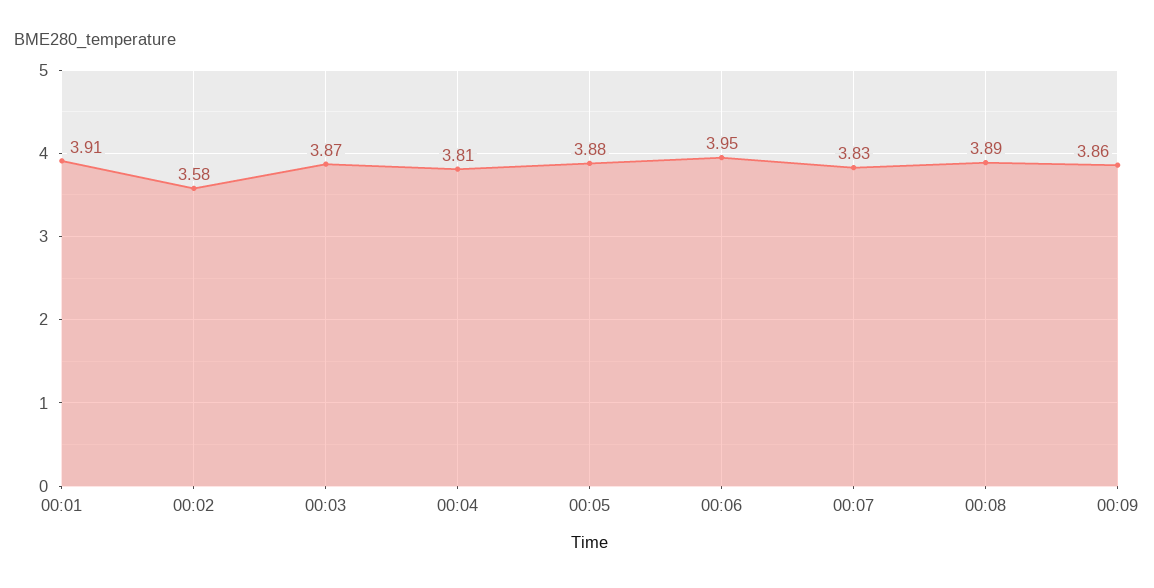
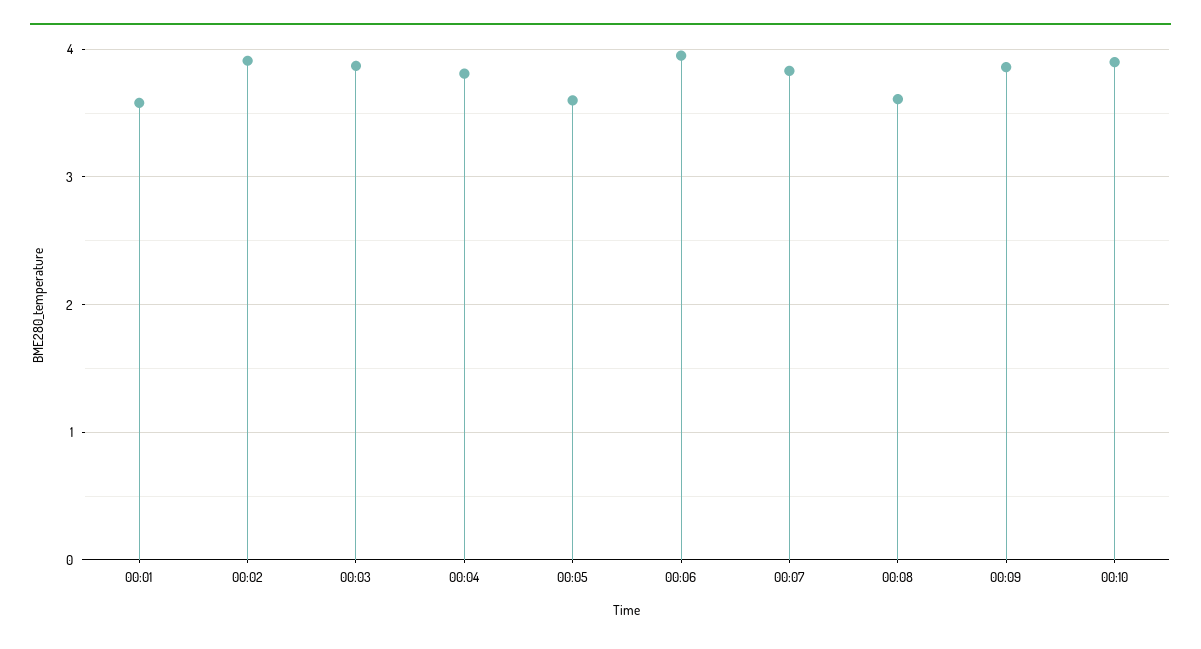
00:01: 3.91 -> 3.6
00:02: 3.58 -> 3.9
00:05: 3.88 -> 3.6
00:08: 3.89 -> 3.6
00:10: none -> 3.9

